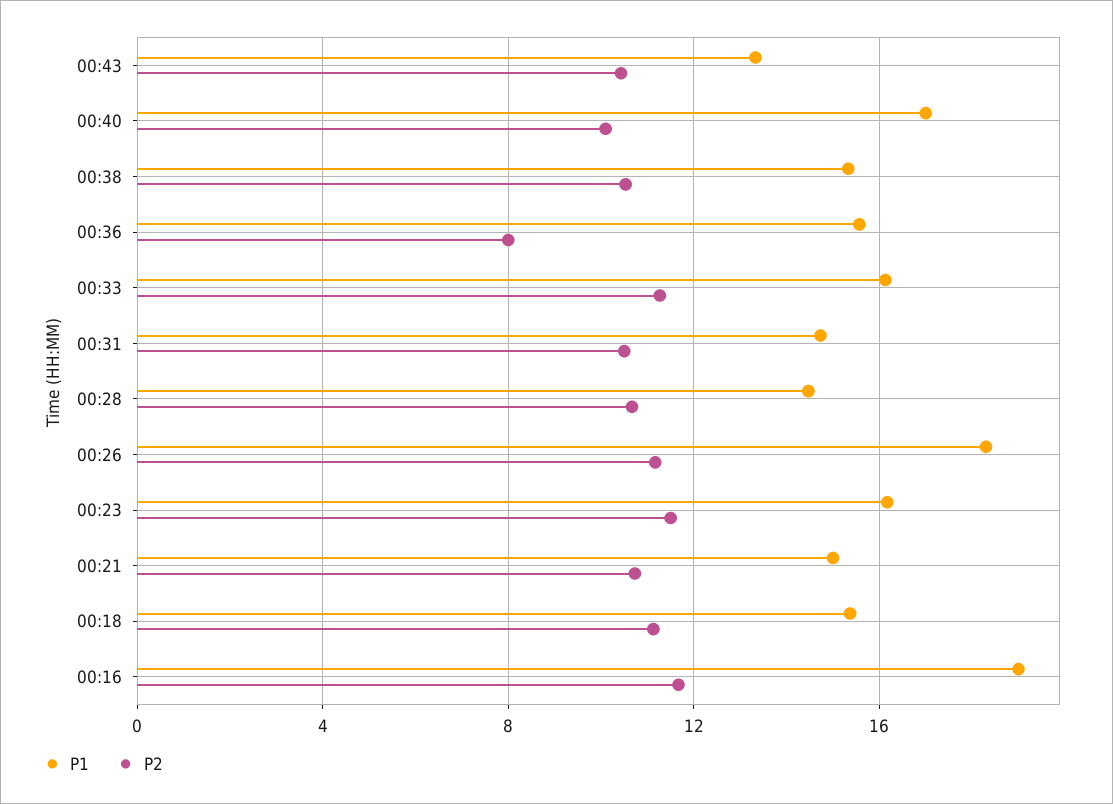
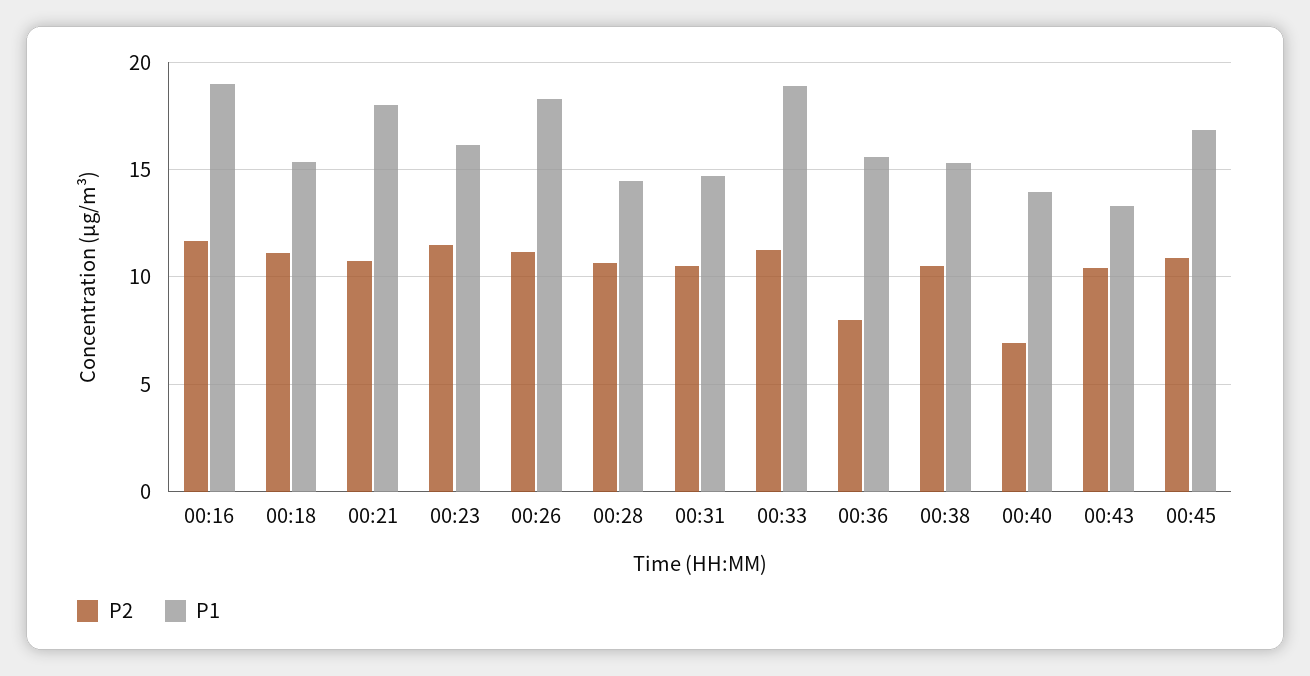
P1, 00:40: 17 -> 14
P2, 00:40: 10 -> 7
P1, 00:33: 16 -> 19
P1, 00:21: 15 -> 18
P2, 00:45: none -> 11
P1, 00:45: none -> 17

